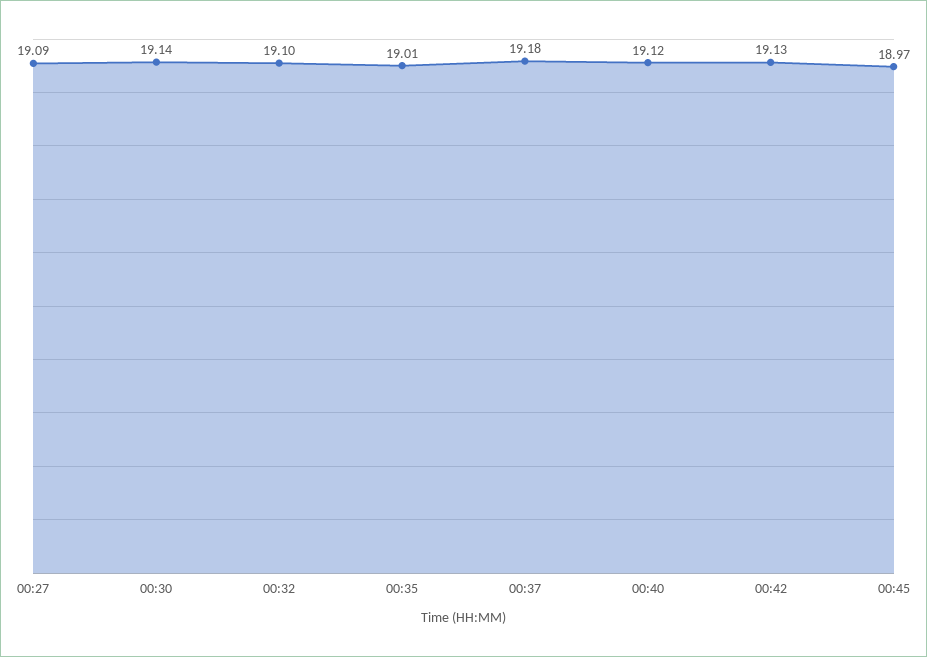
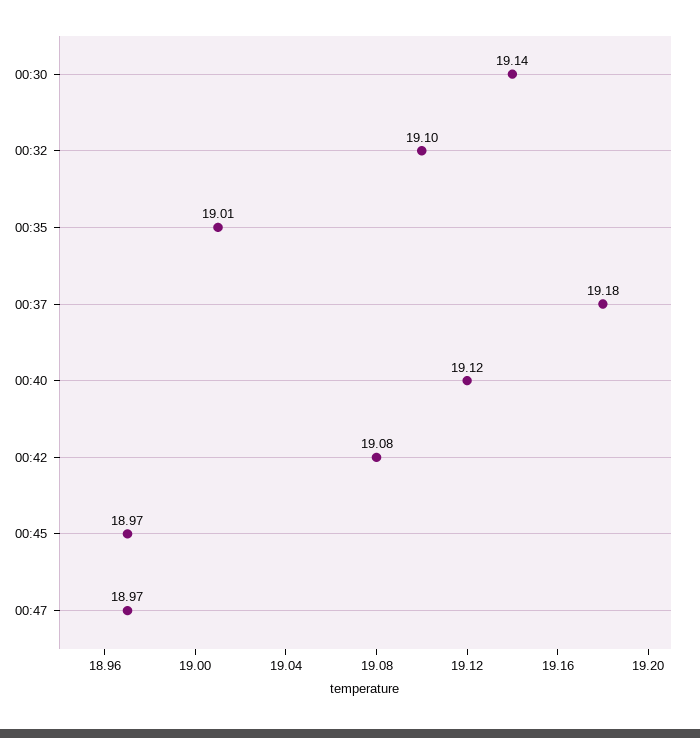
00:27: 19.09 -> none
00:42: 19.13 -> 19.08
00:47: none -> 18.97

